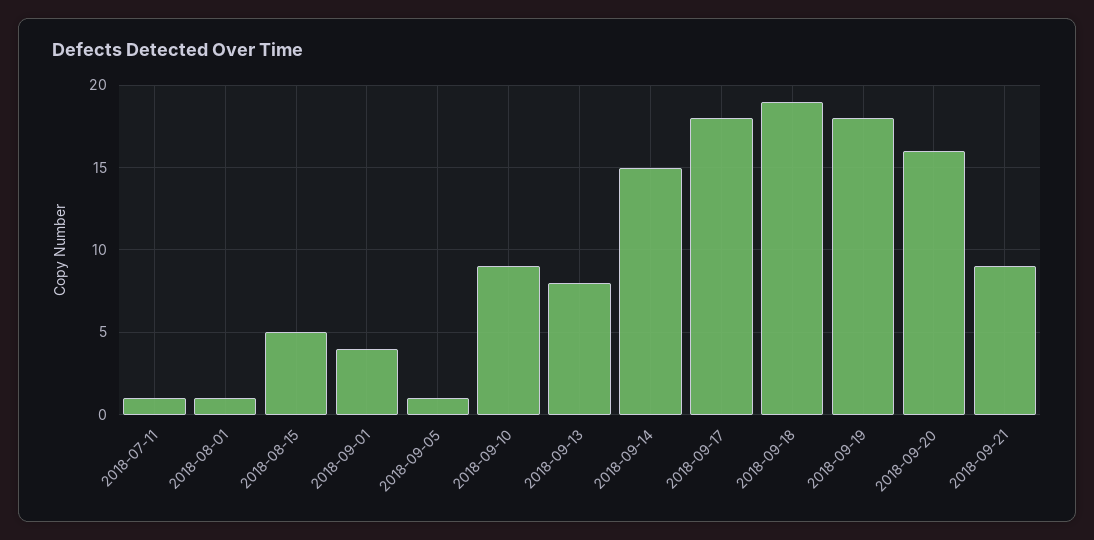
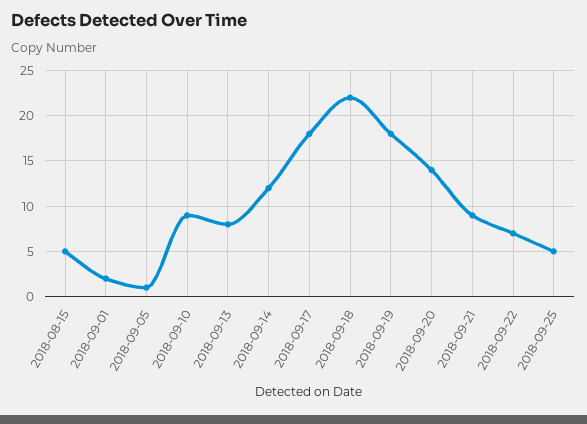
2018-07-11: 1 -> none
2018-08-01: 1 -> none
2018-09-01: 4 -> 2
2018-09-14: 15 -> 12
2018-09-18: 19 -> 22
2018-09-20: 16 -> 14
2018-09-22: none -> 7
2018-09-25: none -> 5

